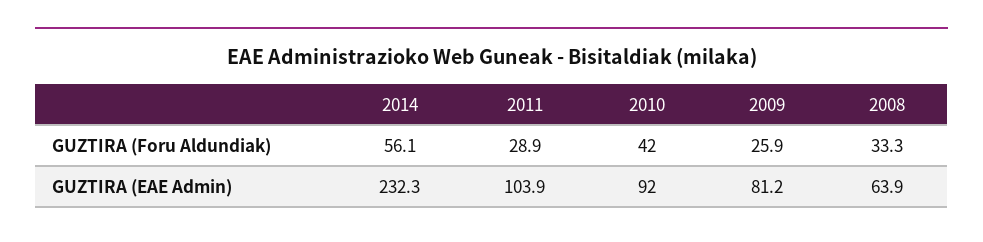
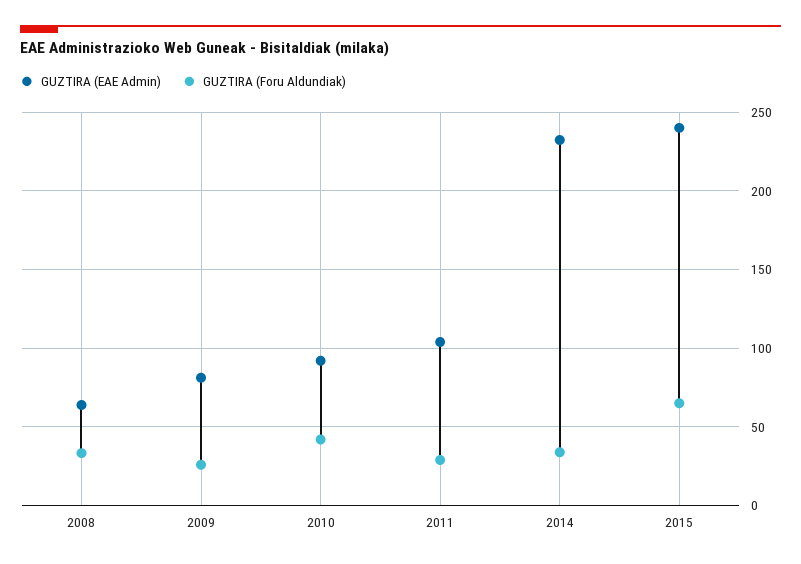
GUZTIRA (Foru Aldundiak), 2014: 56.1 -> 35
GUZTIRA (EAE Admin), 2015: none -> 240
GUZTIRA (Foru Aldundiak), 2015: none -> 65

